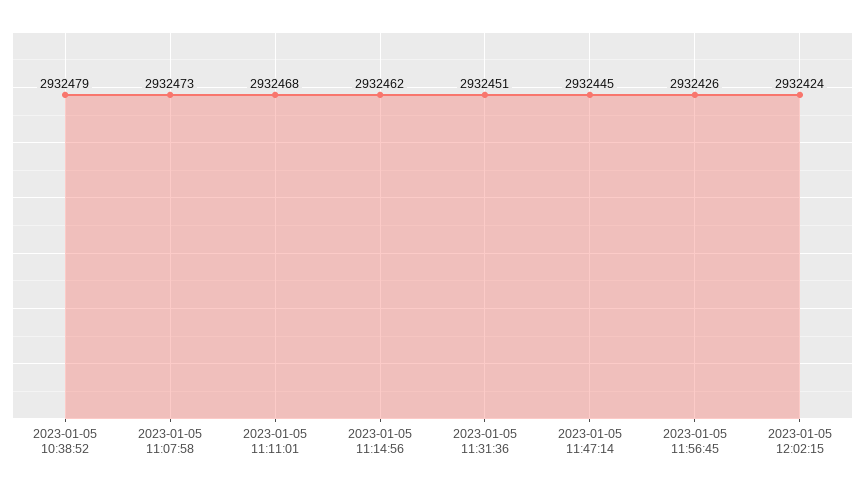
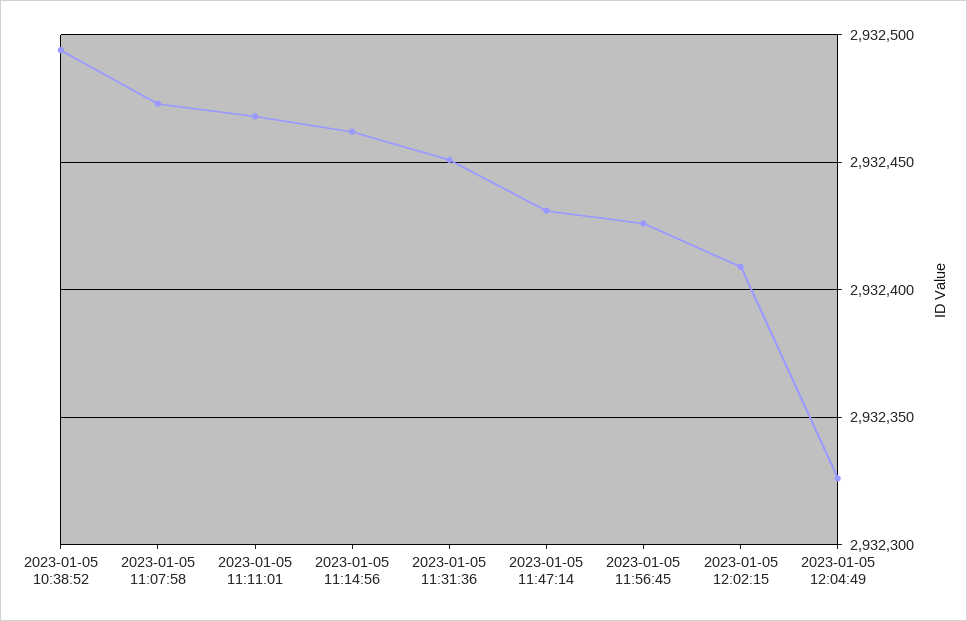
2023-01-05 10:38:52: 2932479 -> 2932495
2023-01-05 11:47:14: 2932445 -> 2932430
2023-01-05 12:02:15: 2932424 -> 2932410
2023-01-05 12:04:49: none -> 2932325

